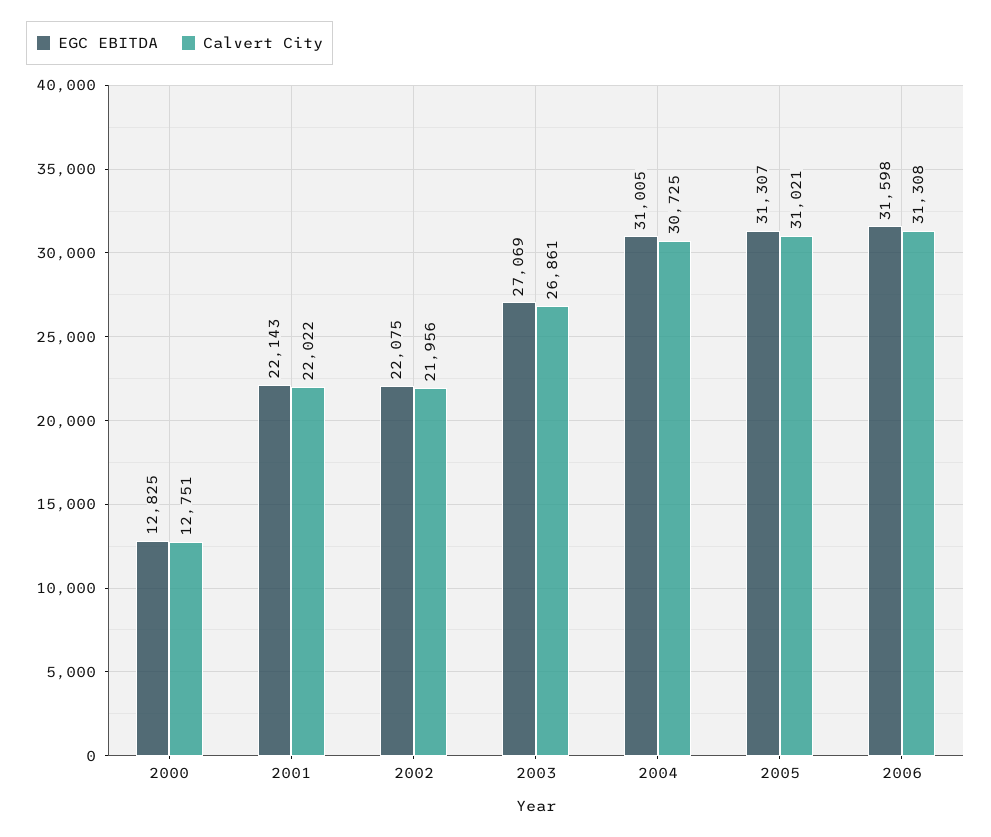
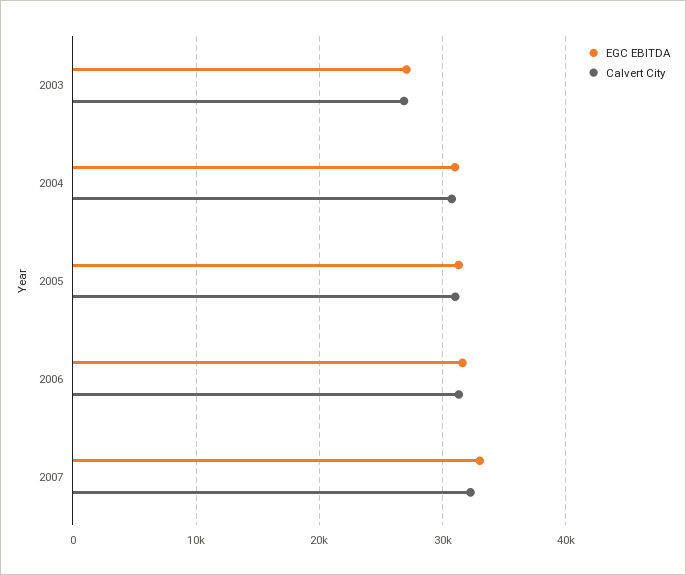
EGC EBITDA, 2000: 12825 -> none
Calvert City, 2000: 12751 -> none
EGC EBITDA, 2001: 22143 -> none
Calvert City, 2001: 22022 -> none
EGC EBITDA, 2002: 22075 -> none
Calvert City, 2002: 21956 -> none
EGC EBITDA, 2007: none -> 33000
Calvert City, 2007: none -> 32000

